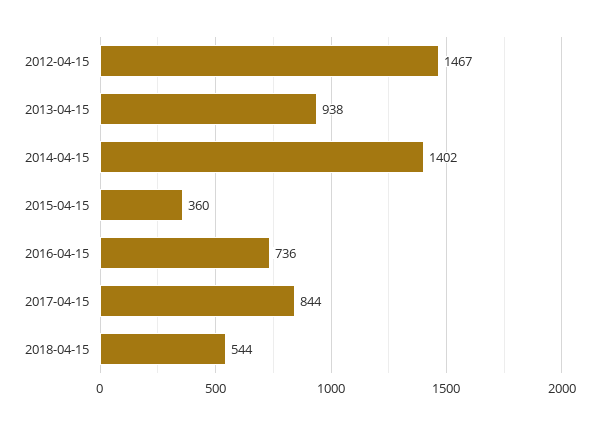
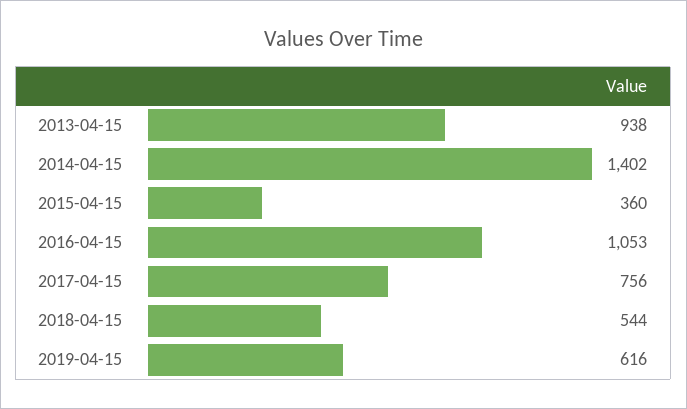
2012-04-15: 1467 -> none
2016-04-15: 736 -> 1053
2017-04-15: 844 -> 756
2019-04-15: none -> 616

